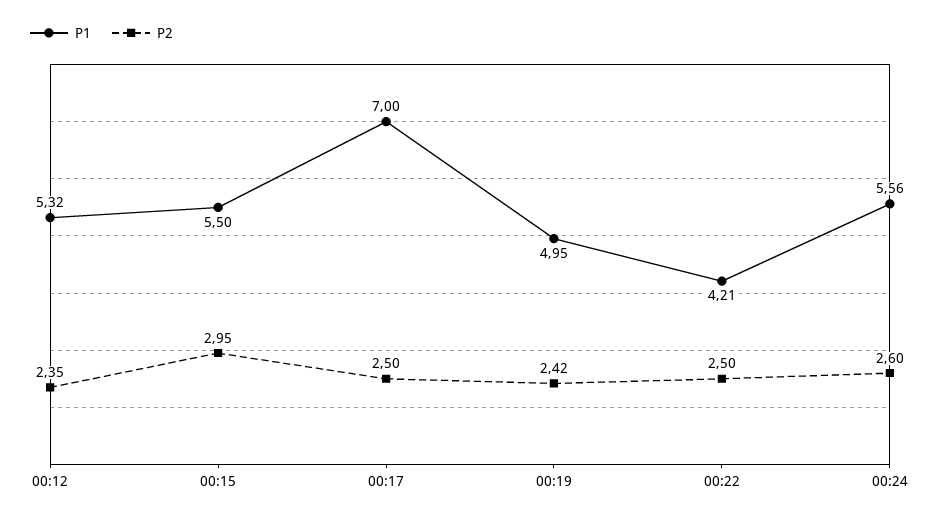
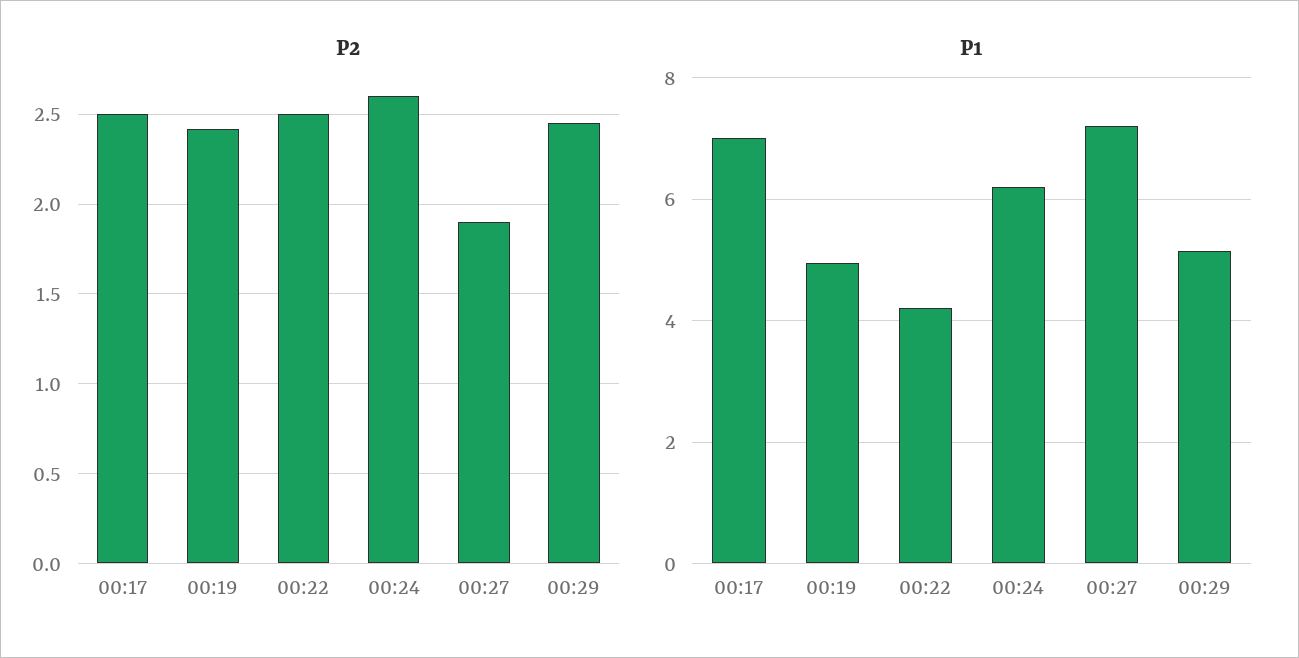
P1, 00:12: 5.32 -> none
P2, 00:12: 2.35 -> none
P1, 00:15: 5.5 -> none
P2, 00:15: 2.95 -> none
P1, 00:24: 5.56 -> 6.2
P2, 00:27: none -> 1.9
P2, 00:29: none -> 2.45
P1, 00:27: none -> 7.2
P1, 00:29: none -> 5.2

